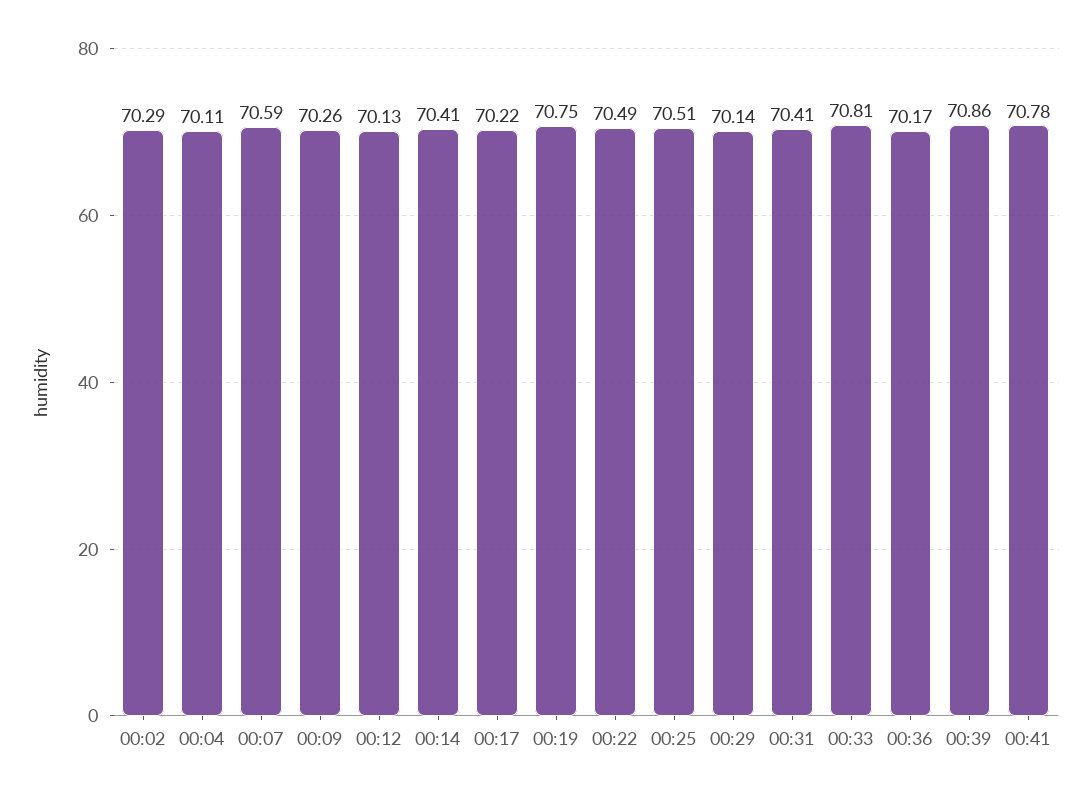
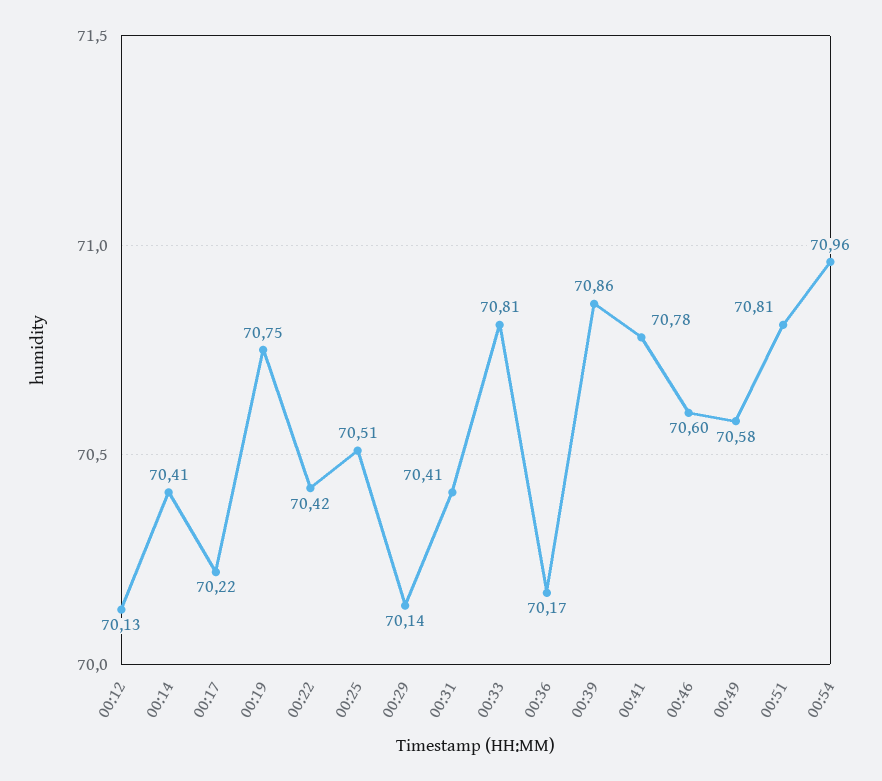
00:02: 70.29 -> none
00:04: 70.11 -> none
00:07: 70.59 -> none
00:09: 70.26 -> none
00:22: 70.49 -> 70.42
00:46: none -> 70.6
00:49: none -> 70.58
00:51: none -> 70.81
00:54: none -> 70.96

